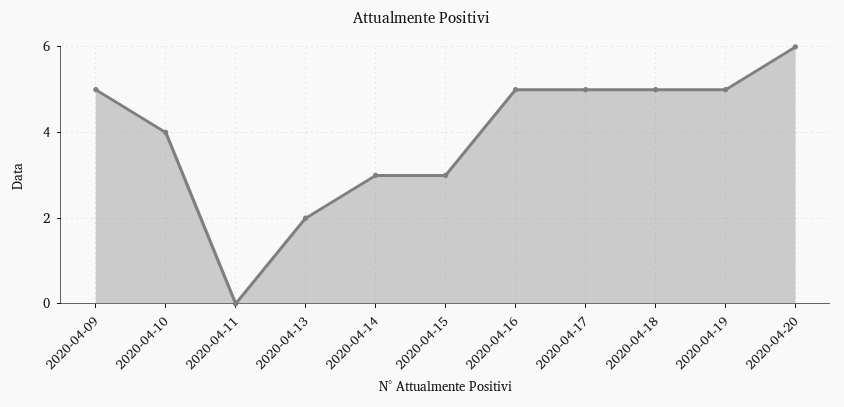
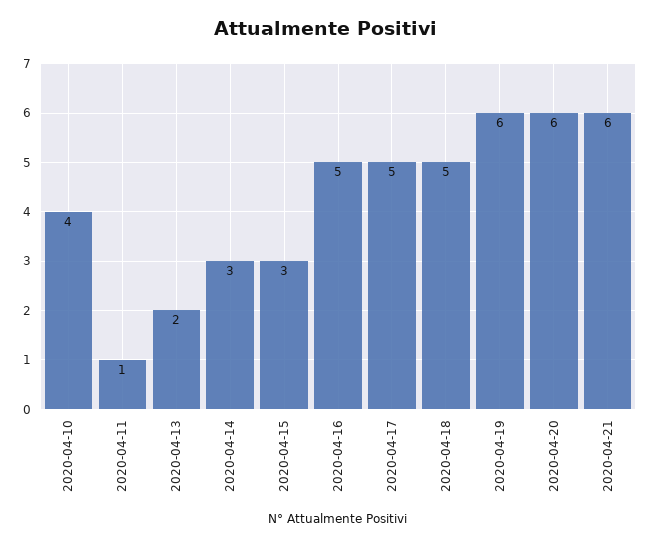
2020-04-09: 5 -> none
2020-04-11: 0 -> 1
2020-04-19: 5 -> 6
2020-04-21: none -> 6

